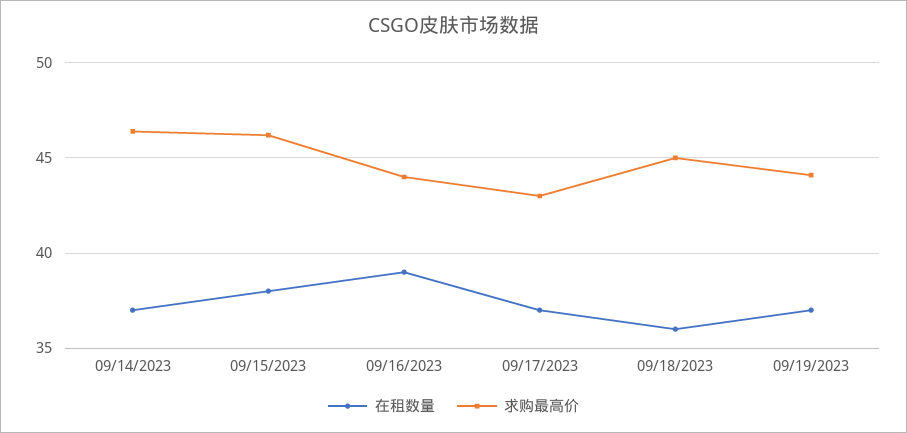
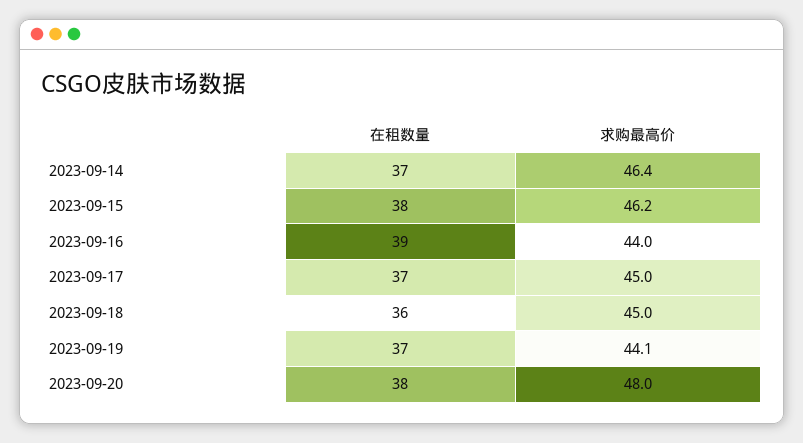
求购最高价, 09/17/2023: 43 -> 45
在租数量, 2023-09-20: none -> 38
求购最高价, 2023-09-20: none -> 48

